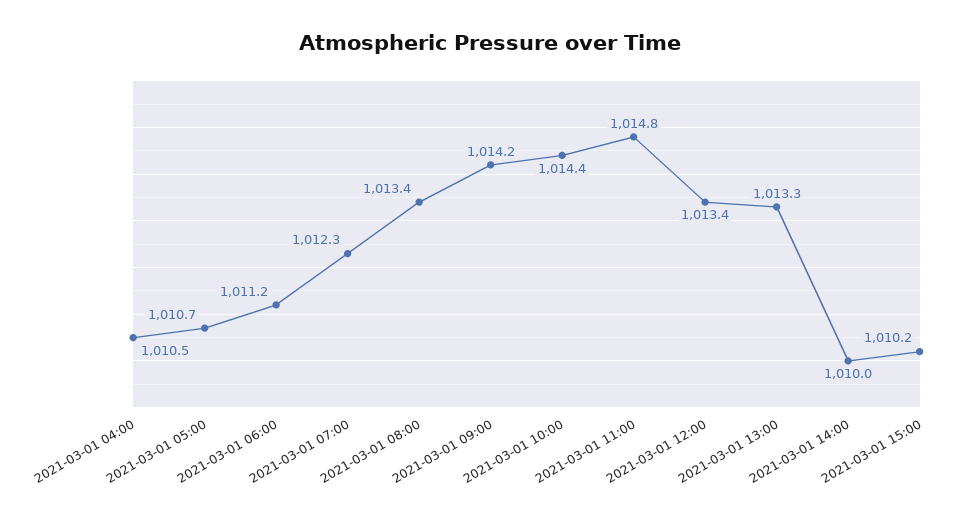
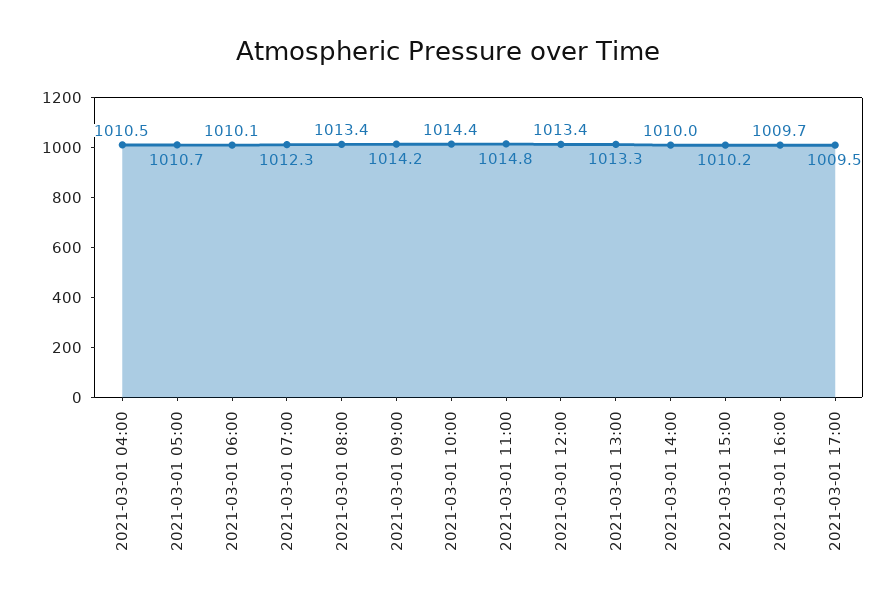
2021-03-01 06:00: 1011.2 -> 1010.1
2021-03-01 16:00: none -> 1009.7
2021-03-01 17:00: none -> 1009.5

